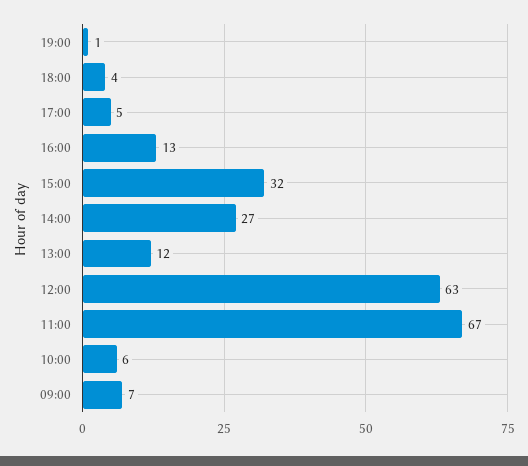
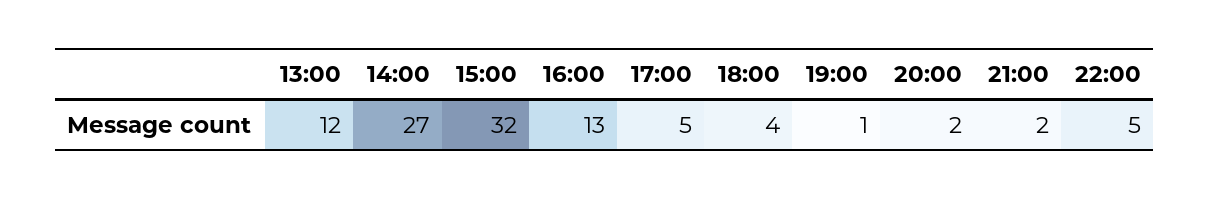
12:00: 63 -> none
11:00: 67 -> none
10:00: 6 -> none
09:00: 7 -> none
20:00: none -> 2
21:00: none -> 2
22:00: none -> 5

